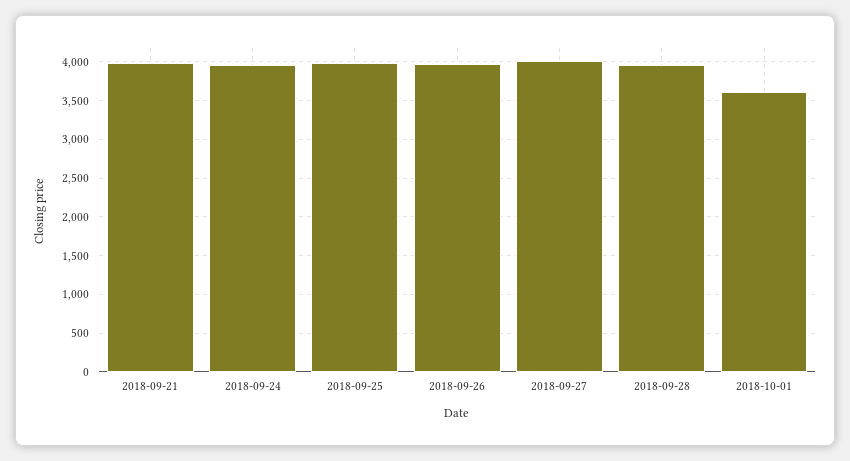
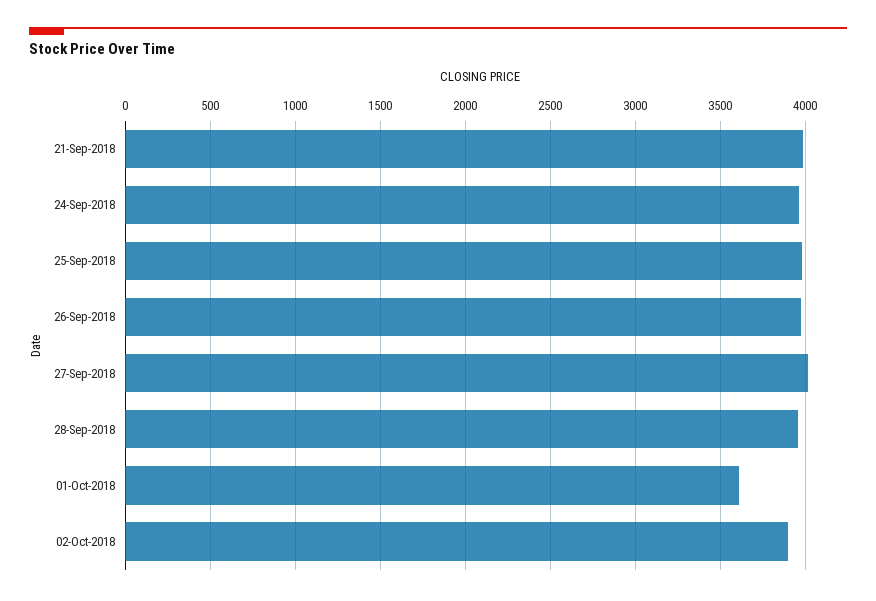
02-Oct-2018: none -> 3900

